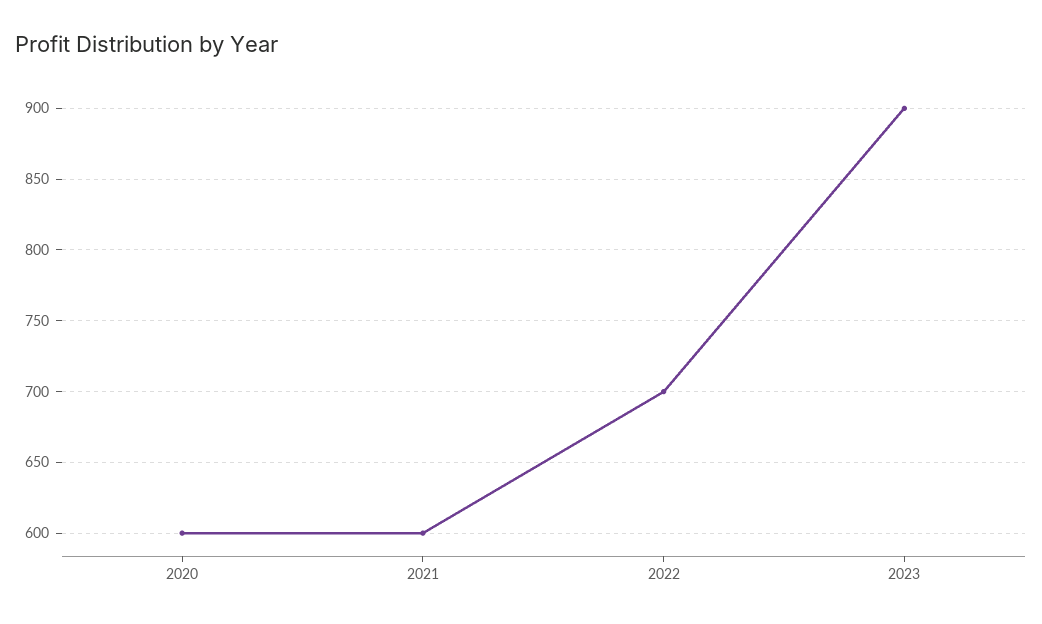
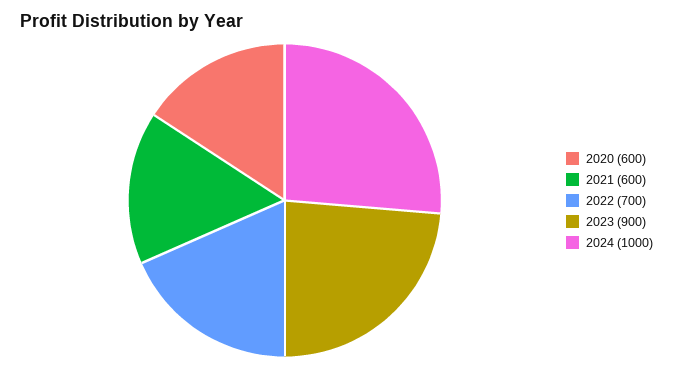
2024: none -> 1000

